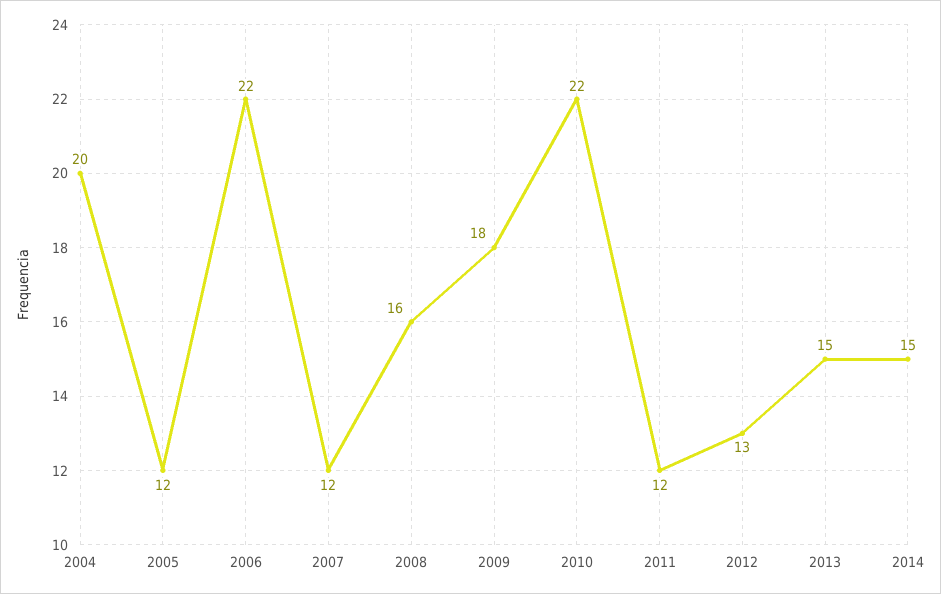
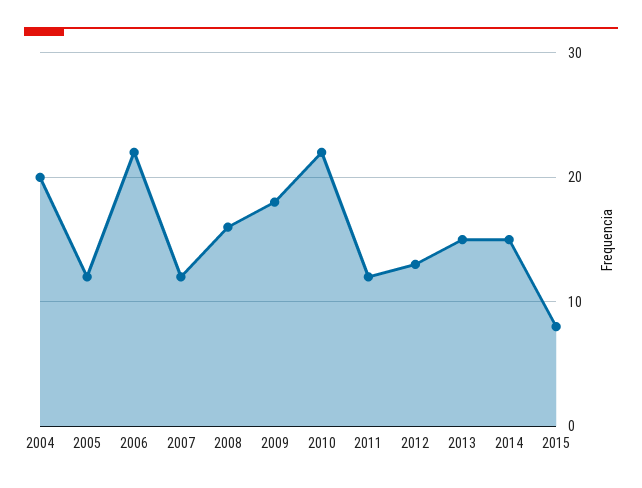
2015: none -> 8

